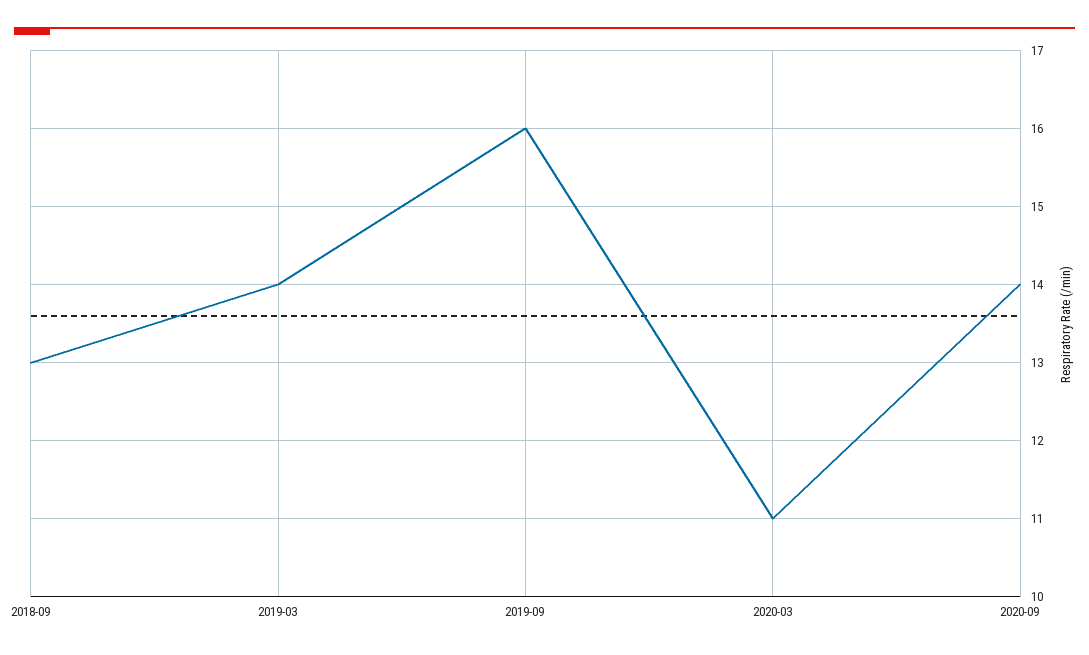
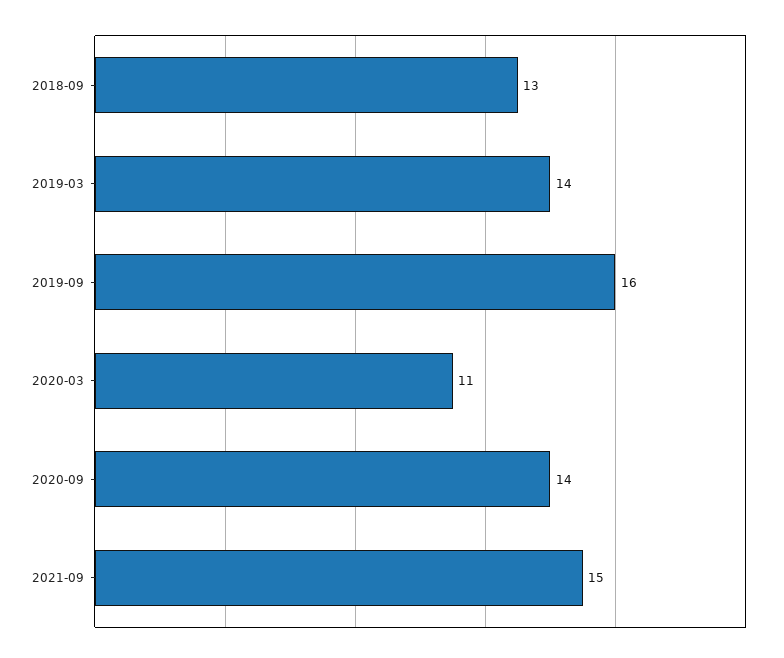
2021-09: none -> 15

